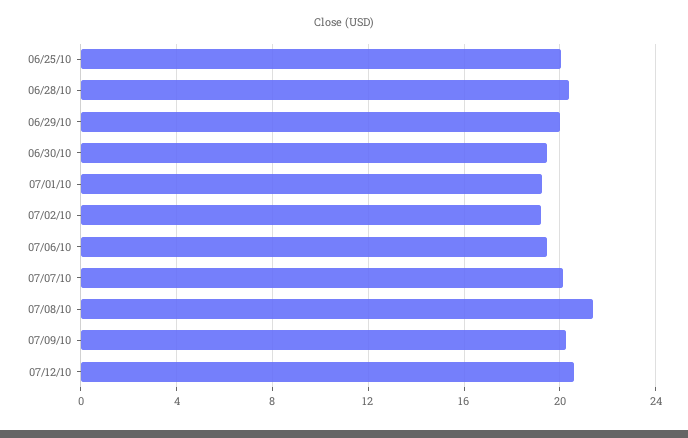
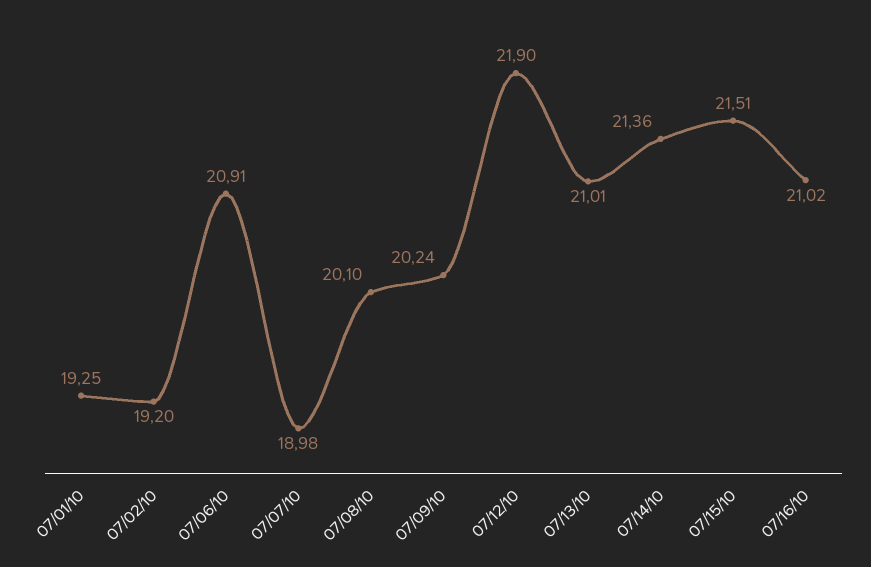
06/25/10: 20 -> none
06/28/10: 20.5 -> none
06/29/10: 20 -> none
06/30/10: 19.5 -> none
07/06/10: 19.5 -> 20.91
07/07/10: 20 -> 18.98
07/08/10: 21.5 -> 20.1
07/12/10: 20.5 -> 21.9
07/13/10: none -> 21.01
07/14/10: none -> 21.36
07/15/10: none -> 21.51
07/16/10: none -> 21.02

